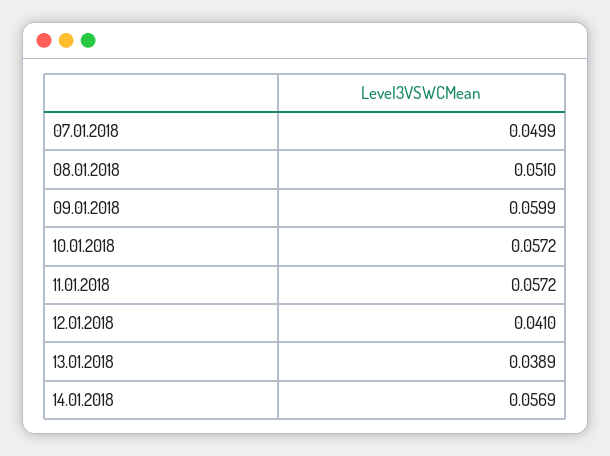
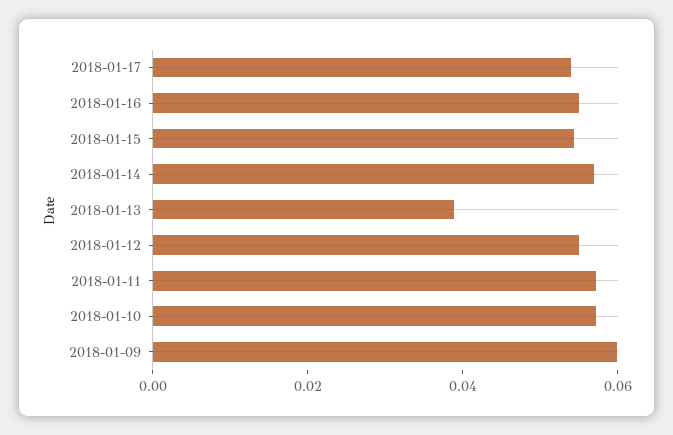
07.01.2018: 0.0499 -> none
08.01.2018: 0.051 -> none
12.01.2018: 0.041 -> 0.055
2018-01-17: none -> 0.055
2018-01-16: none -> 0.055
2018-01-15: none -> 0.055

